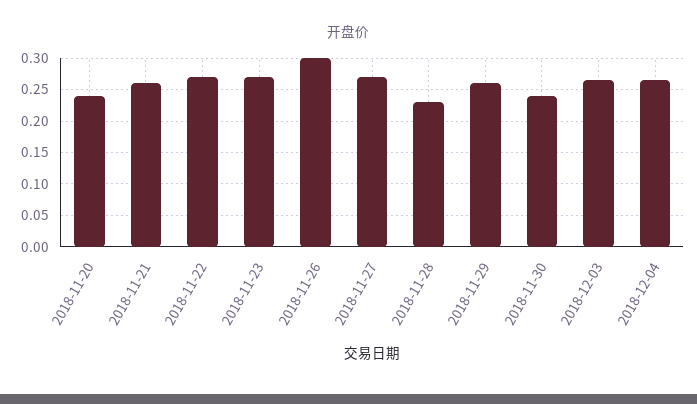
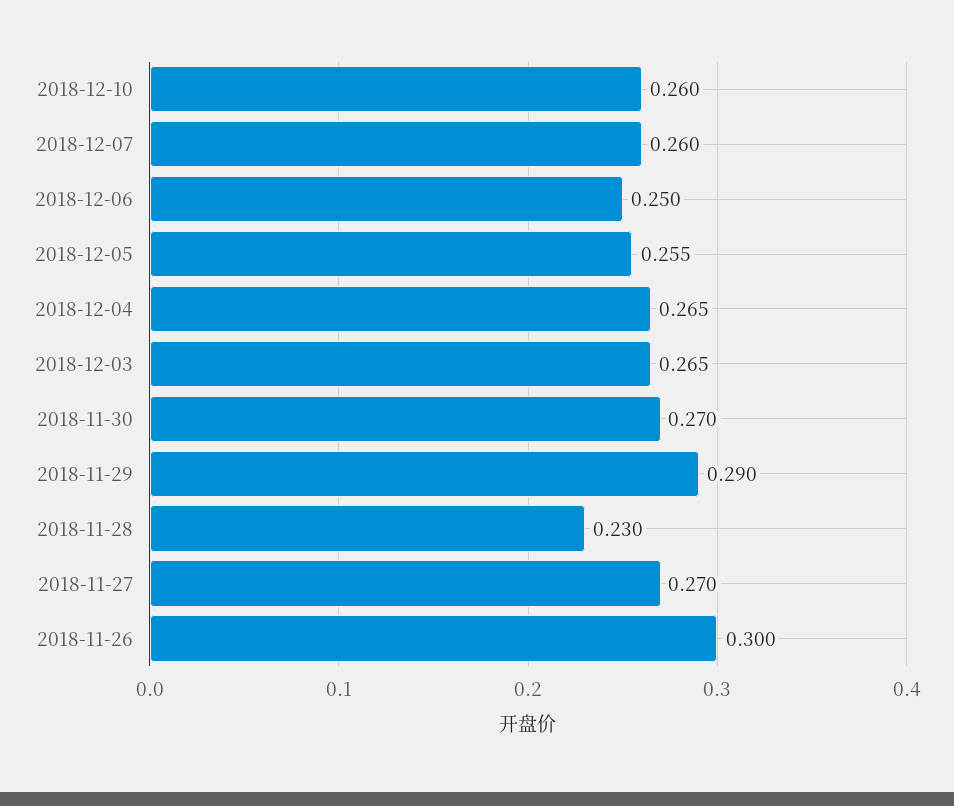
2018-11-20: 0.24 -> none
2018-11-21: 0.26 -> none
2018-11-22: 0.27 -> none
2018-11-23: 0.27 -> none
2018-11-29: 0.26 -> 0.29
2018-11-30: 0.24 -> 0.27
2018-12-10: none -> 0.26
2018-12-07: none -> 0.26
2018-12-06: none -> 0.25
2018-12-05: none -> 0.255

